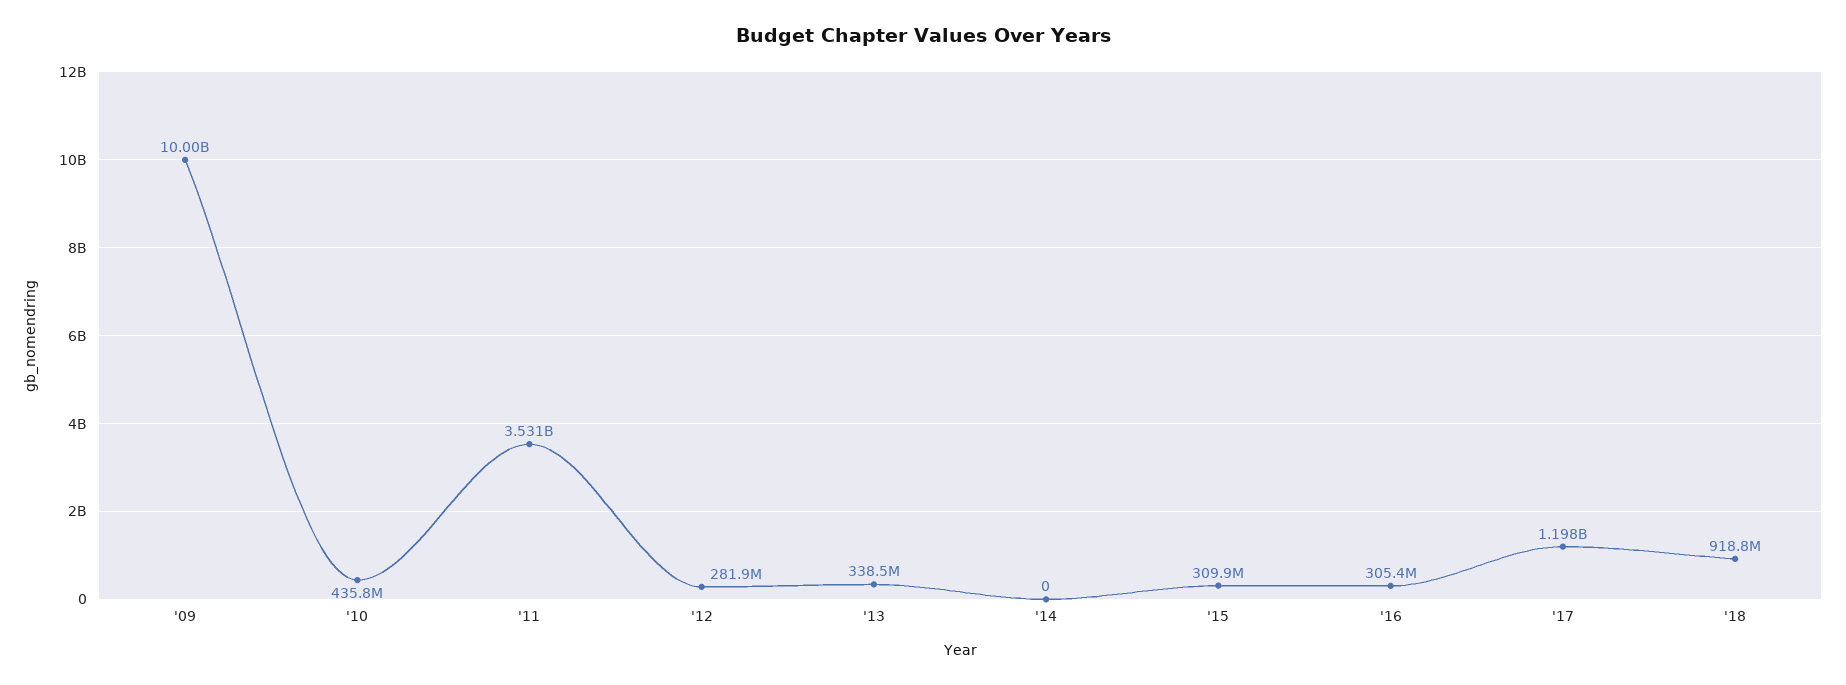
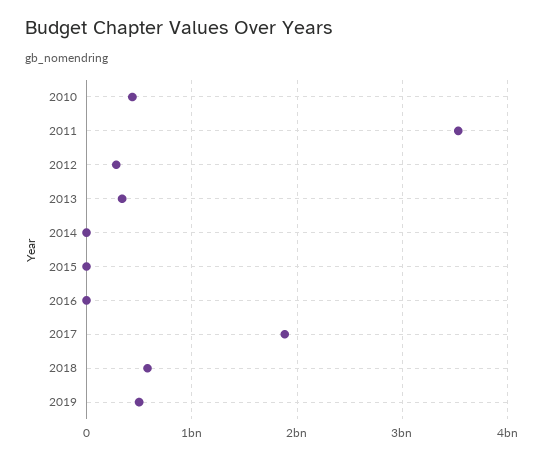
'09: 10000000000 -> none
'15: 309900000 -> 0
'16: 305400000 -> 0
'17: 1198000000 -> 1900000000
'18: 918800000 -> 600000000
2019: none -> 500000000

